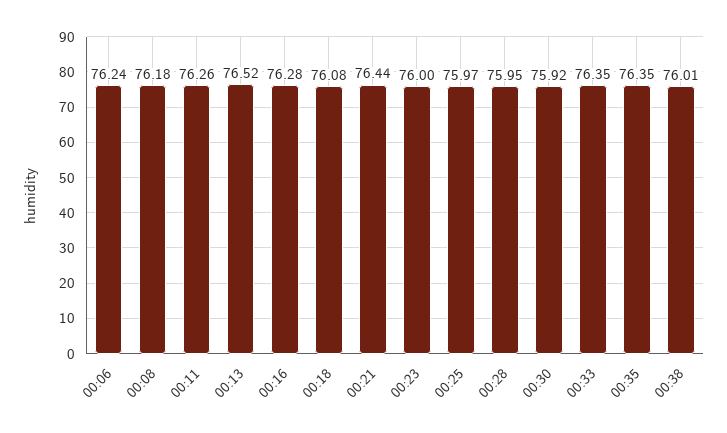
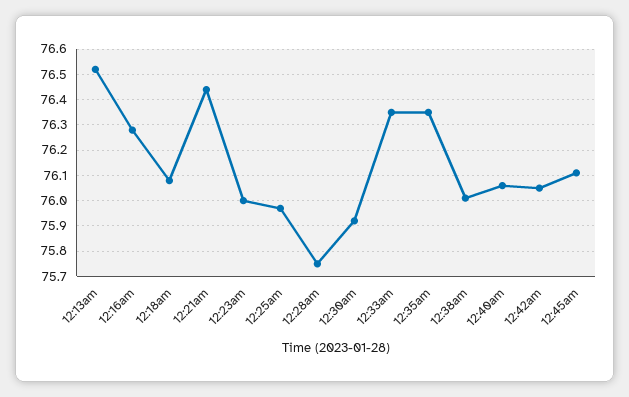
00:06: 76.24 -> none
00:08: 76.18 -> none
00:11: 76.26 -> none
00:28: 75.95 -> 75.75
12:40am: none -> 76.05
12:42am: none -> 76.05
12:45am: none -> 76.1

